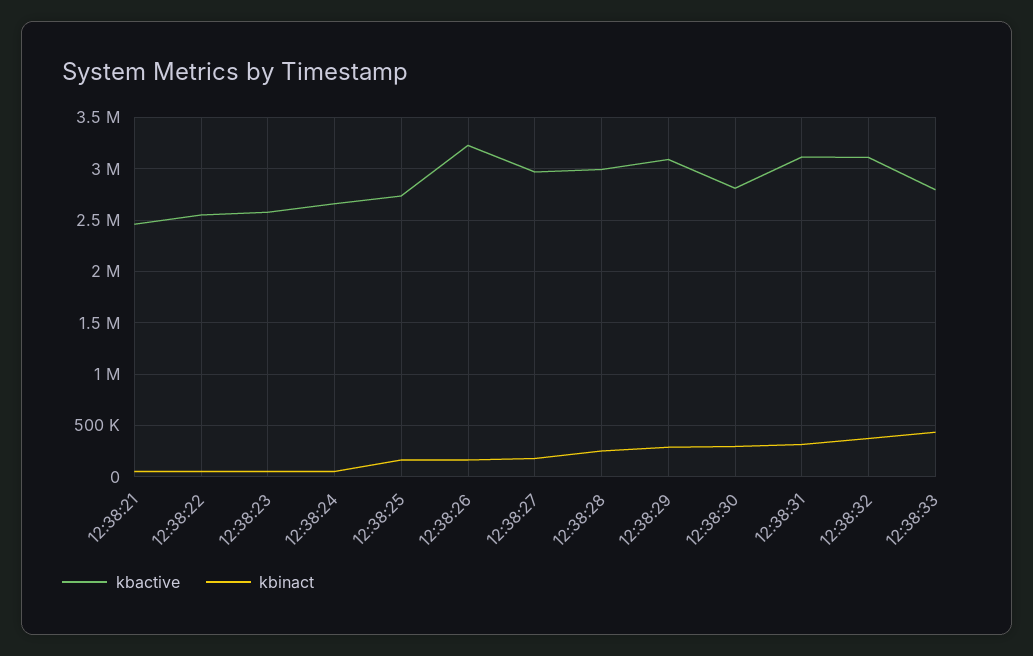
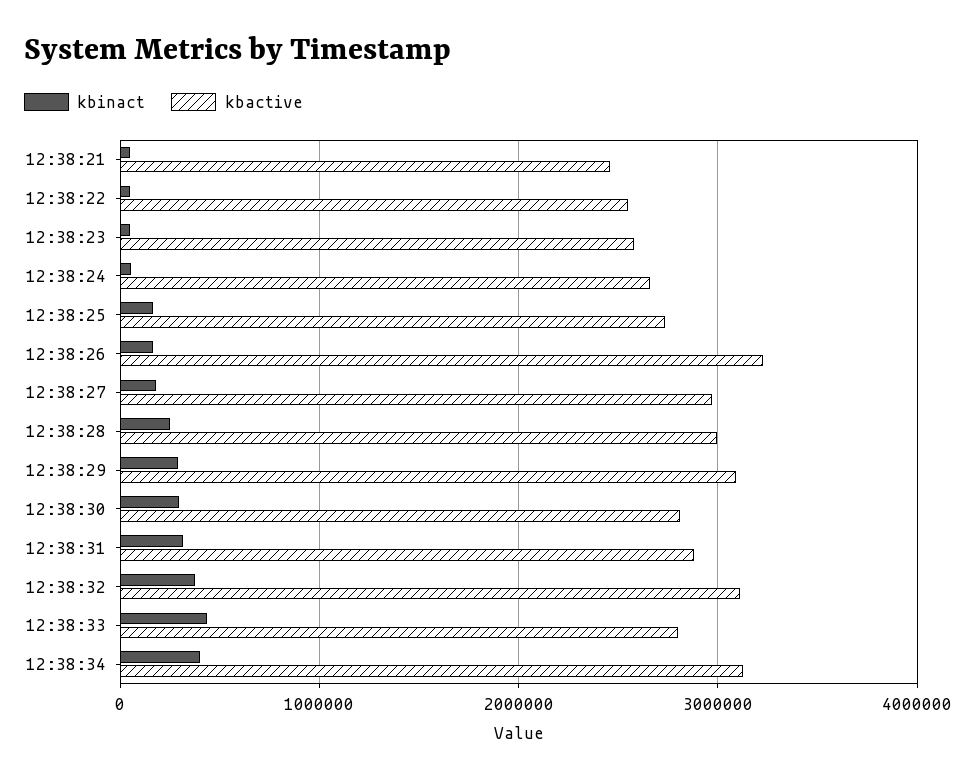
kbactive, 12:38:31: 3100000 -> 2900000
kbinact, 12:38:34: none -> 400000
kbactive, 12:38:34: none -> 3100000

